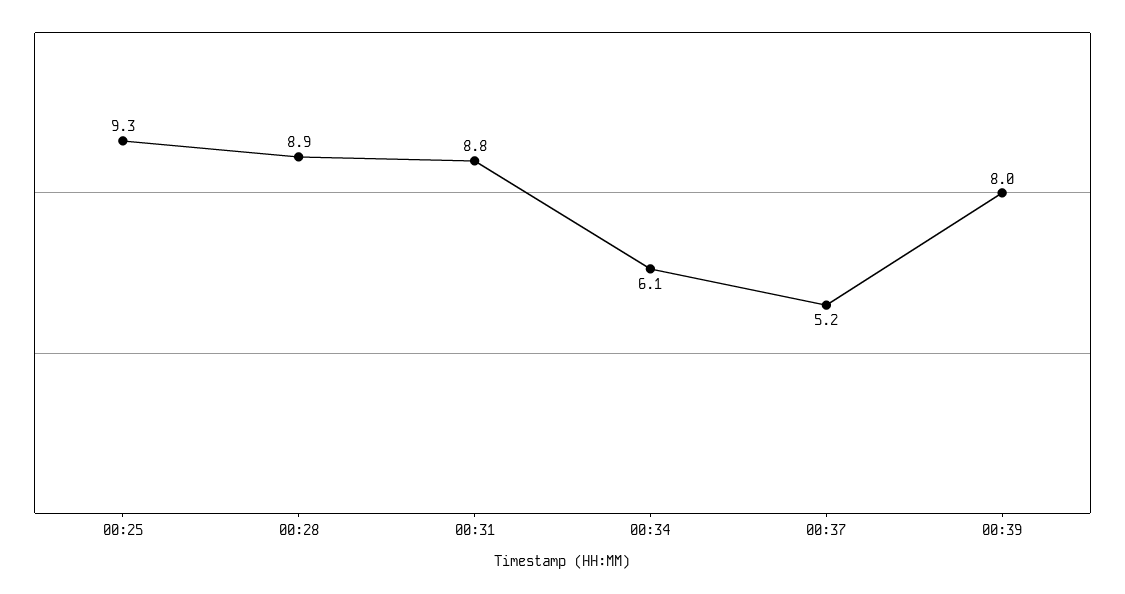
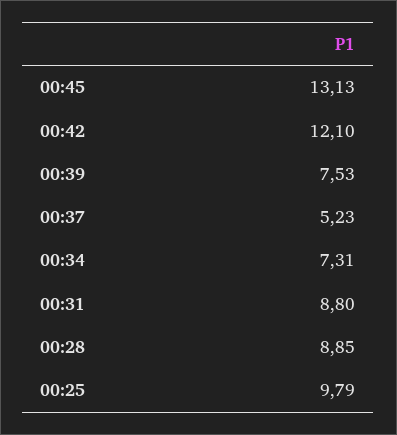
00:25: 9.3 -> 9.79
00:34: 6.1 -> 7.31
00:39: 8 -> 7.53
00:45: none -> 13.13
00:42: none -> 12.1

